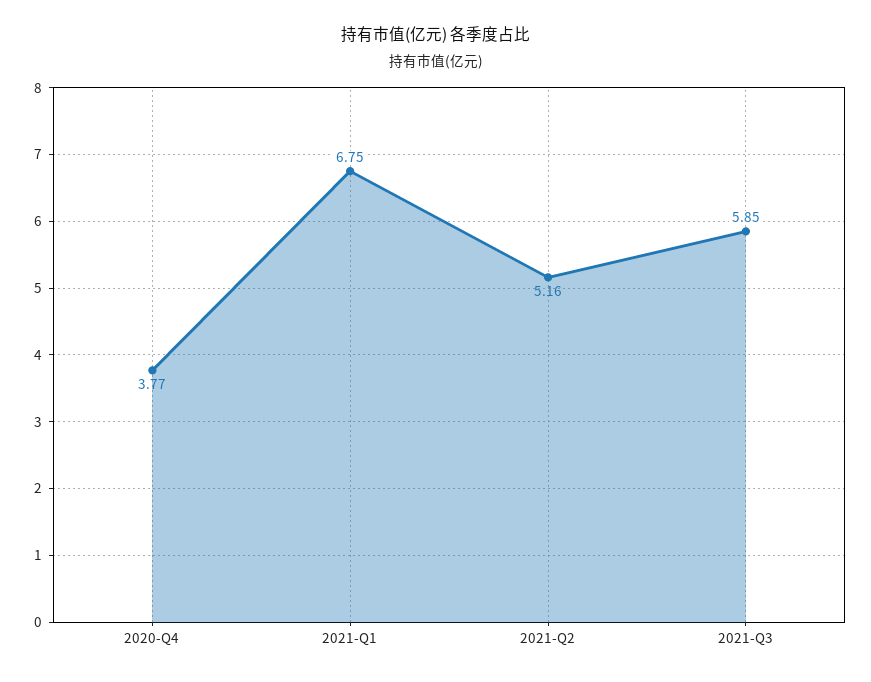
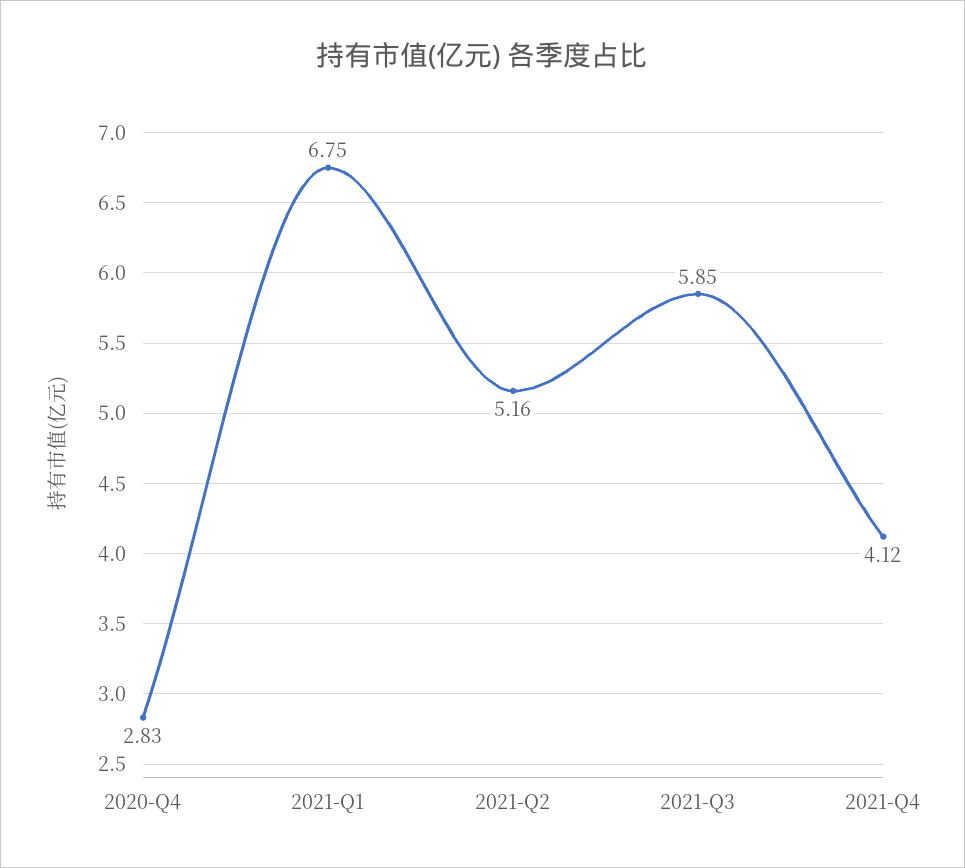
2020-Q4: 3.77 -> 2.83
2021-Q4: none -> 4.12

